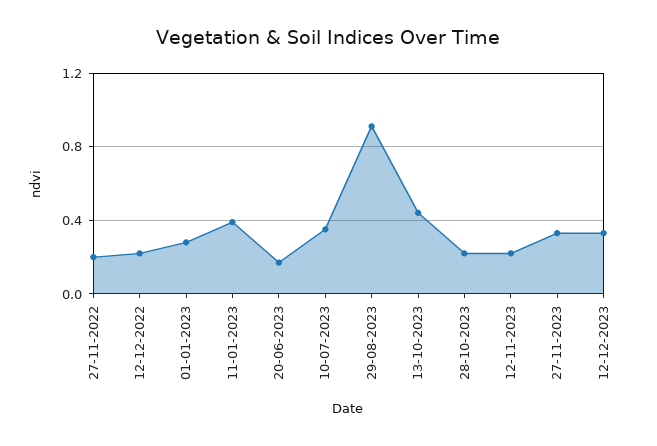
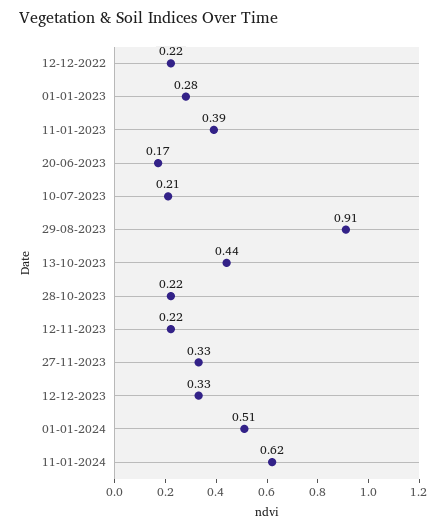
27-11-2022: 0.2 -> none
10-07-2023: 0.35 -> 0.21
01-01-2024: none -> 0.51
11-01-2024: none -> 0.62

